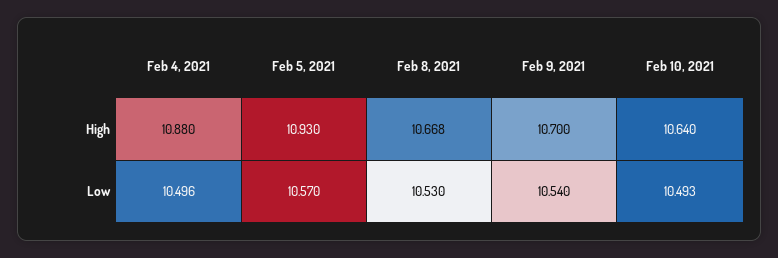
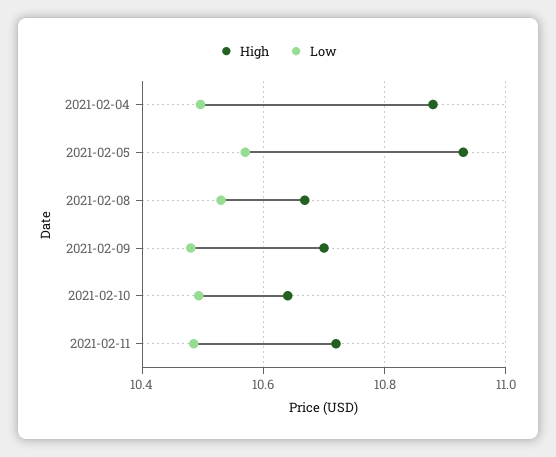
Low, Feb 9, 2021: 10.54 -> 10.48
High, 2021-02-11: none -> 10.72
Low, 2021-02-11: none -> 10.48

